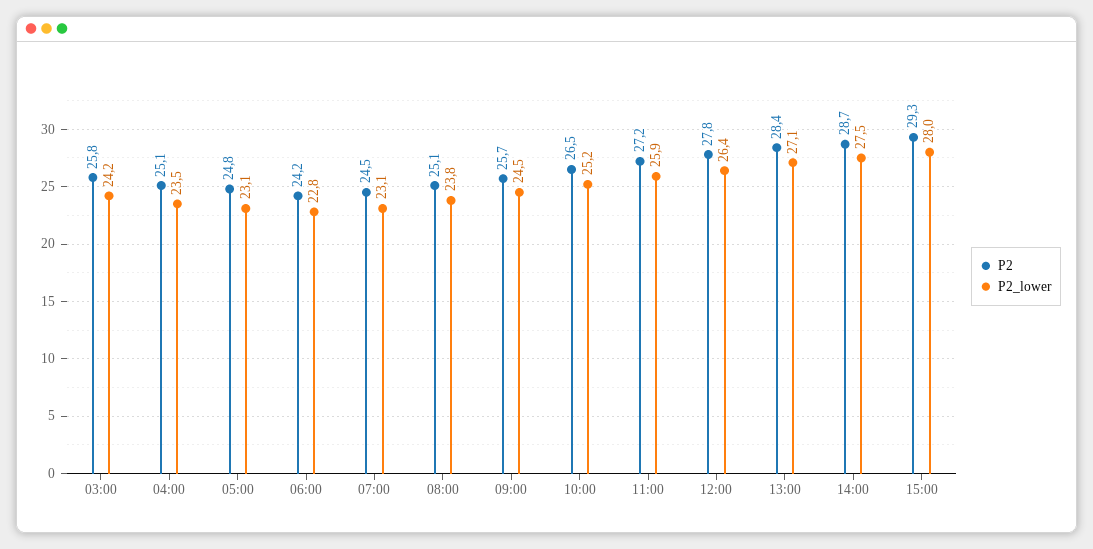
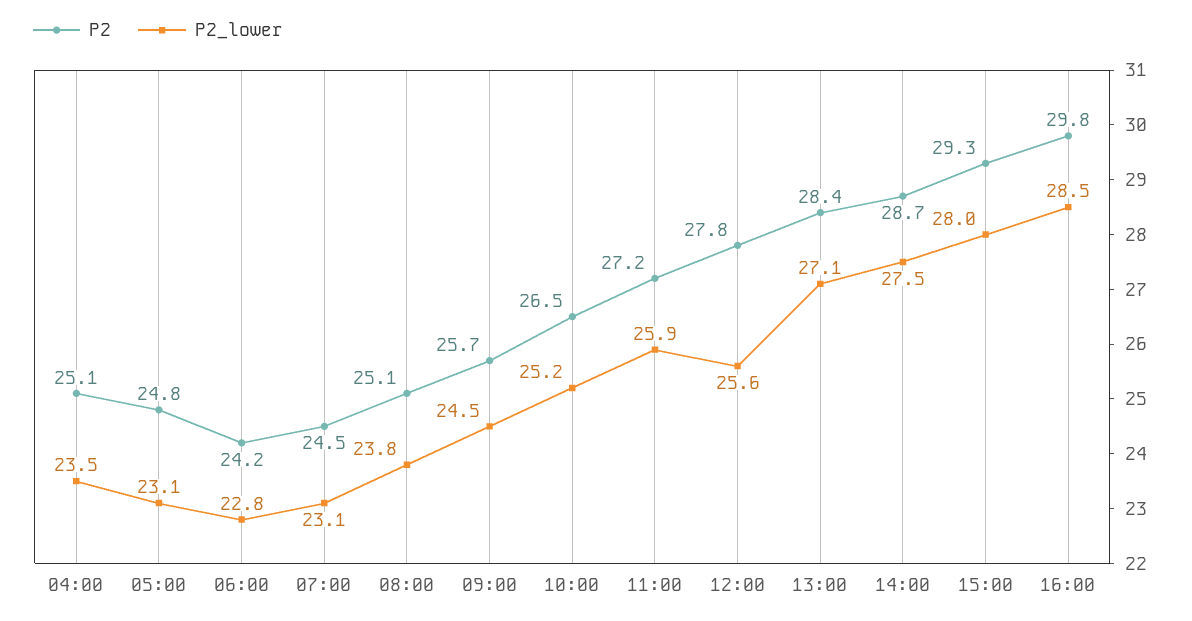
P2, 03:00: 25.8 -> none
P2_lower, 03:00: 24.2 -> none
P2_lower, 12:00: 26.4 -> 25.6
P2, 16:00: none -> 29.8
P2_lower, 16:00: none -> 28.5

